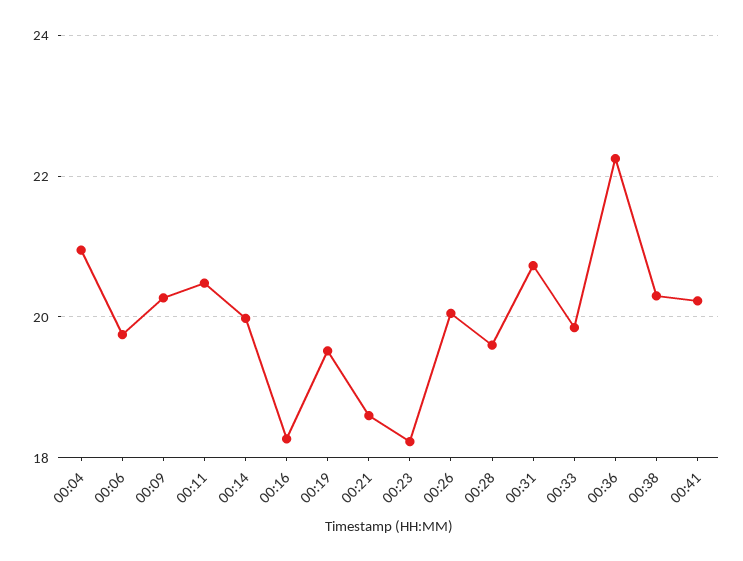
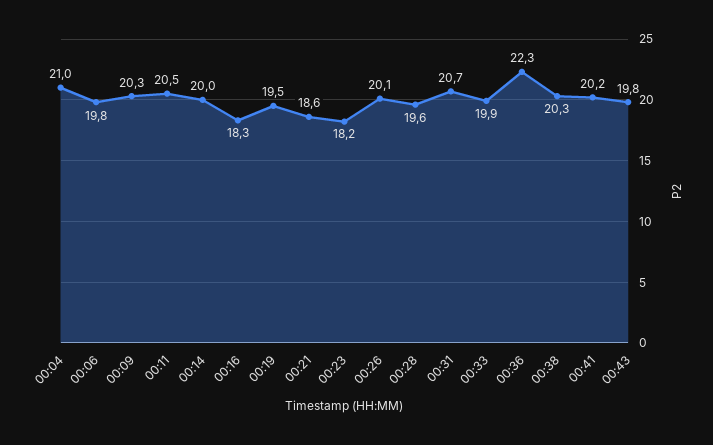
00:43: none -> 19.8

